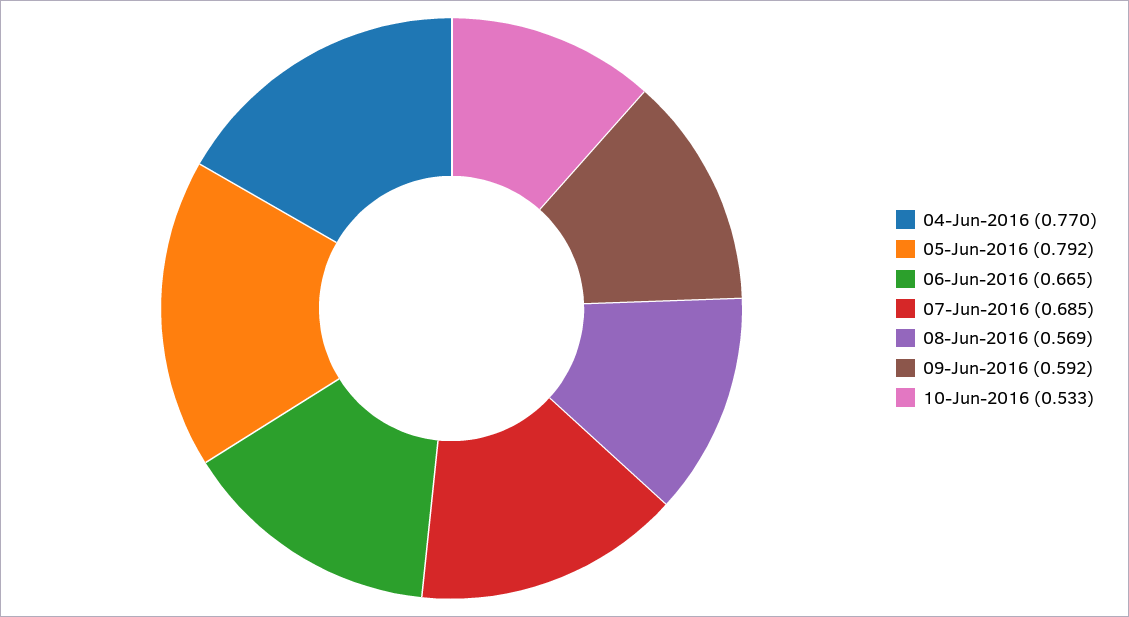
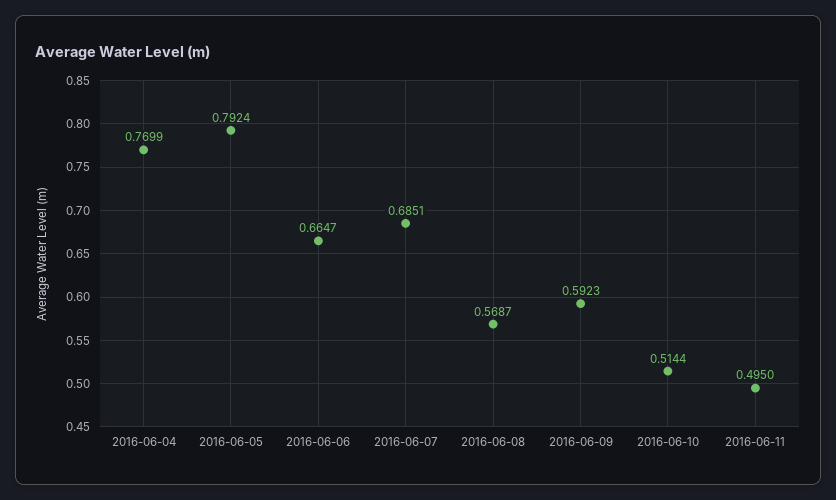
10-Jun-2016: 0.533 -> 0.5144
2016-06-11: none -> 0.495

